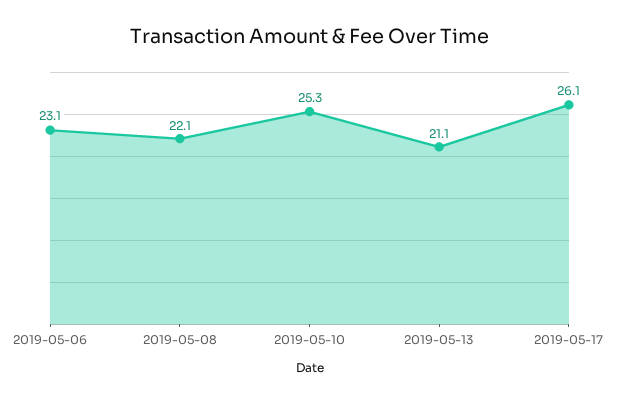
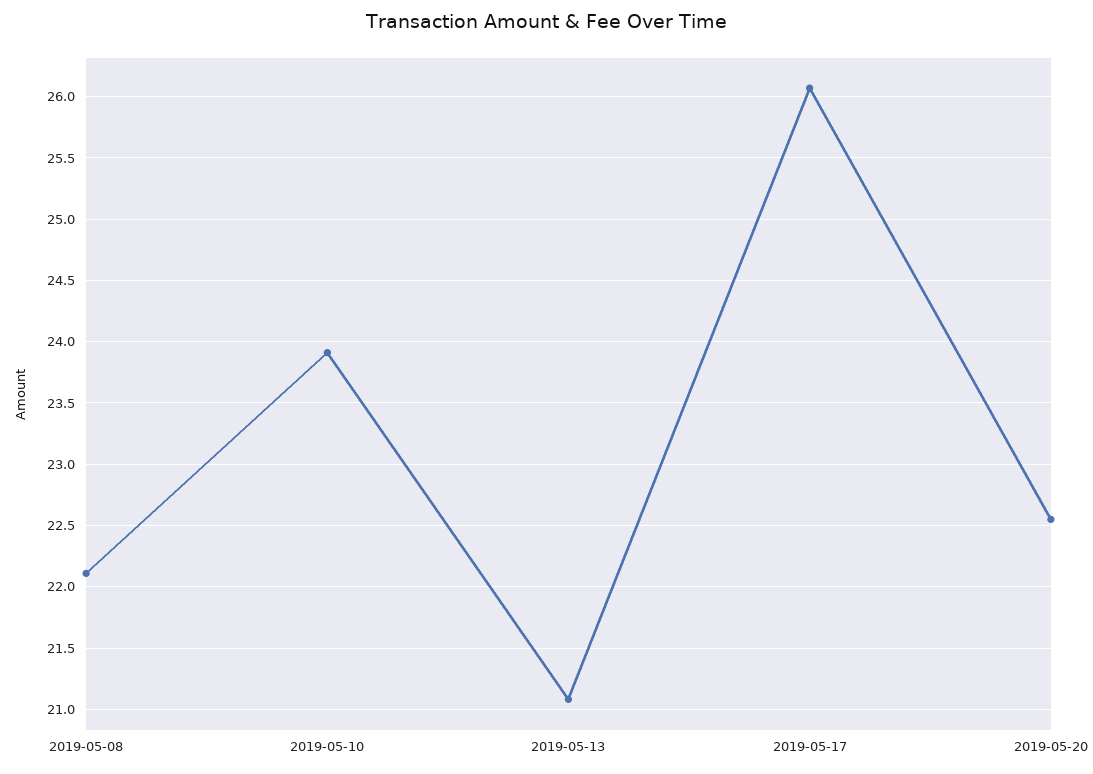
2019-05-06: 23.1 -> none
2019-05-10: 25.3 -> 23.9
2019-05-20: none -> 22.55

